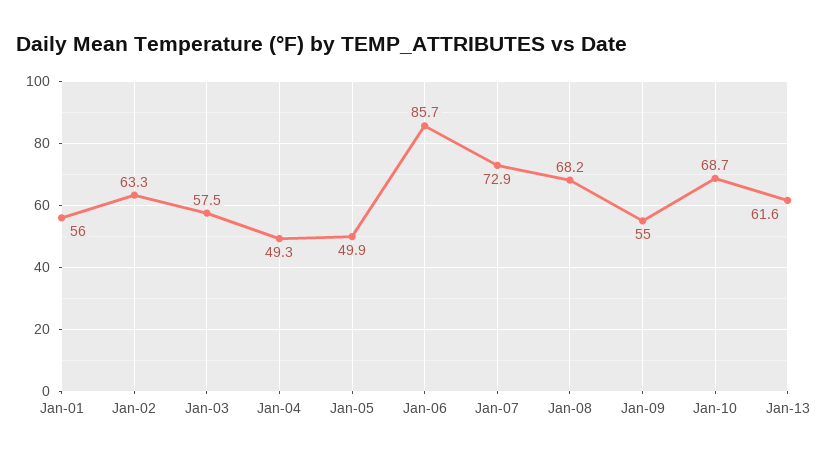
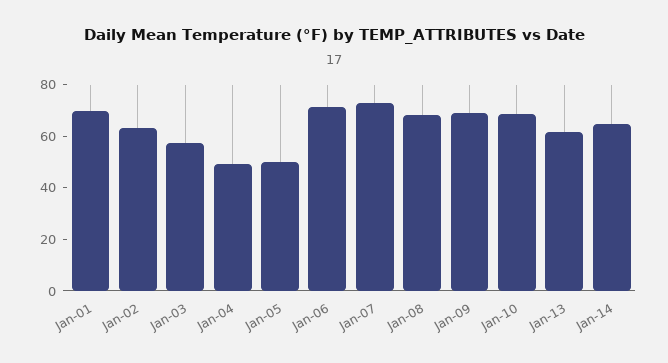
Jan-01: 56 -> 70
Jan-06: 85.7 -> 70
Jan-09: 55 -> 70
Jan-14: none -> 65

